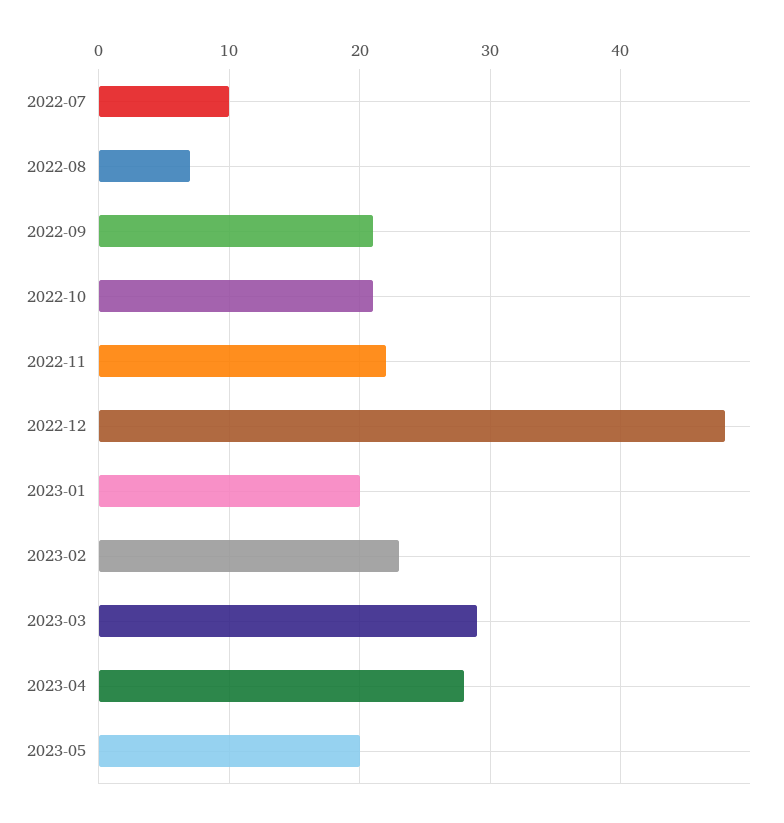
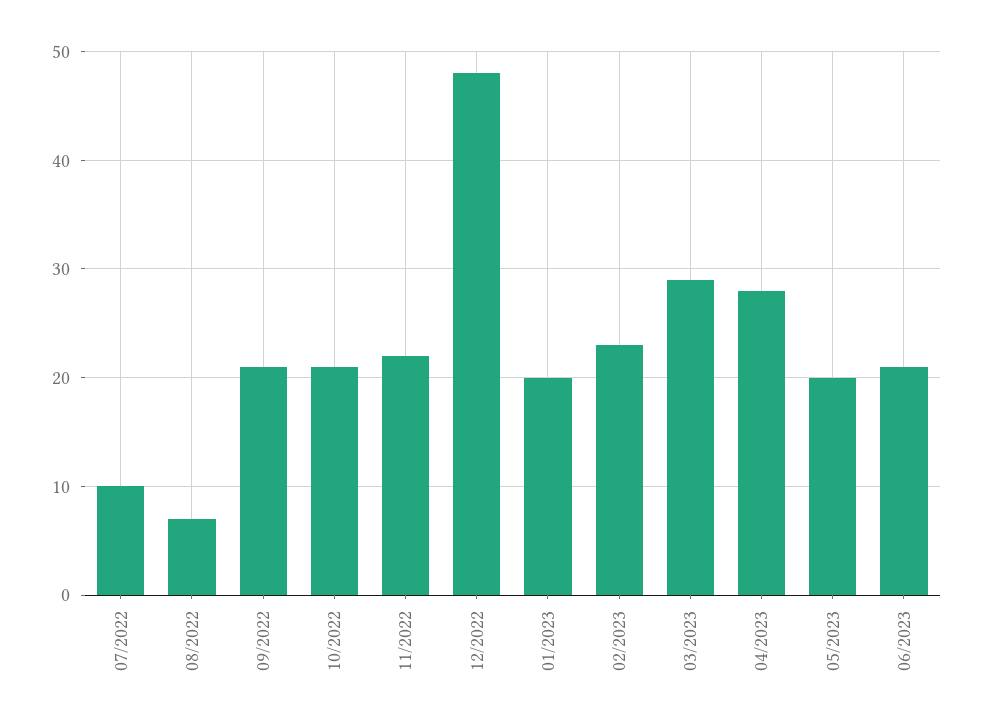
06/2023: none -> 21

